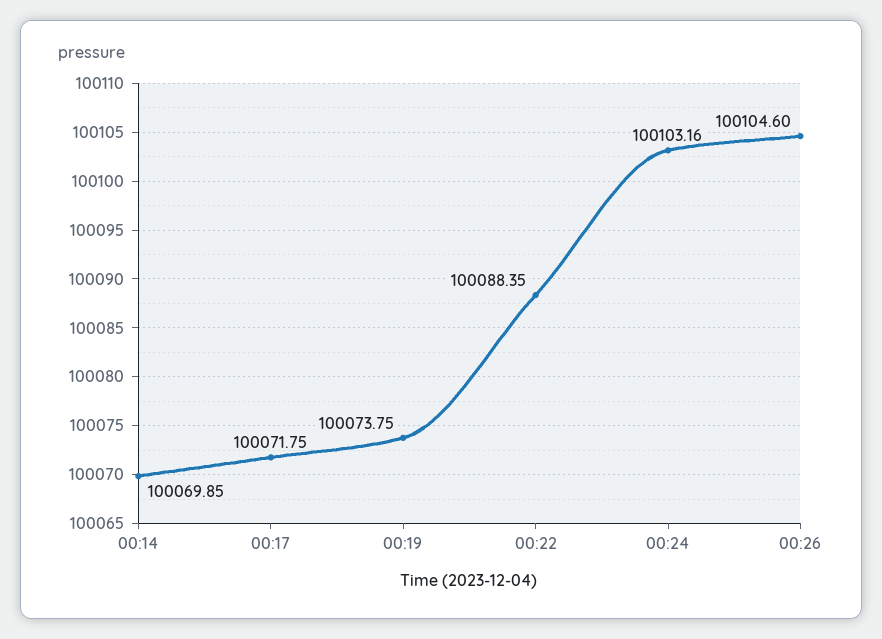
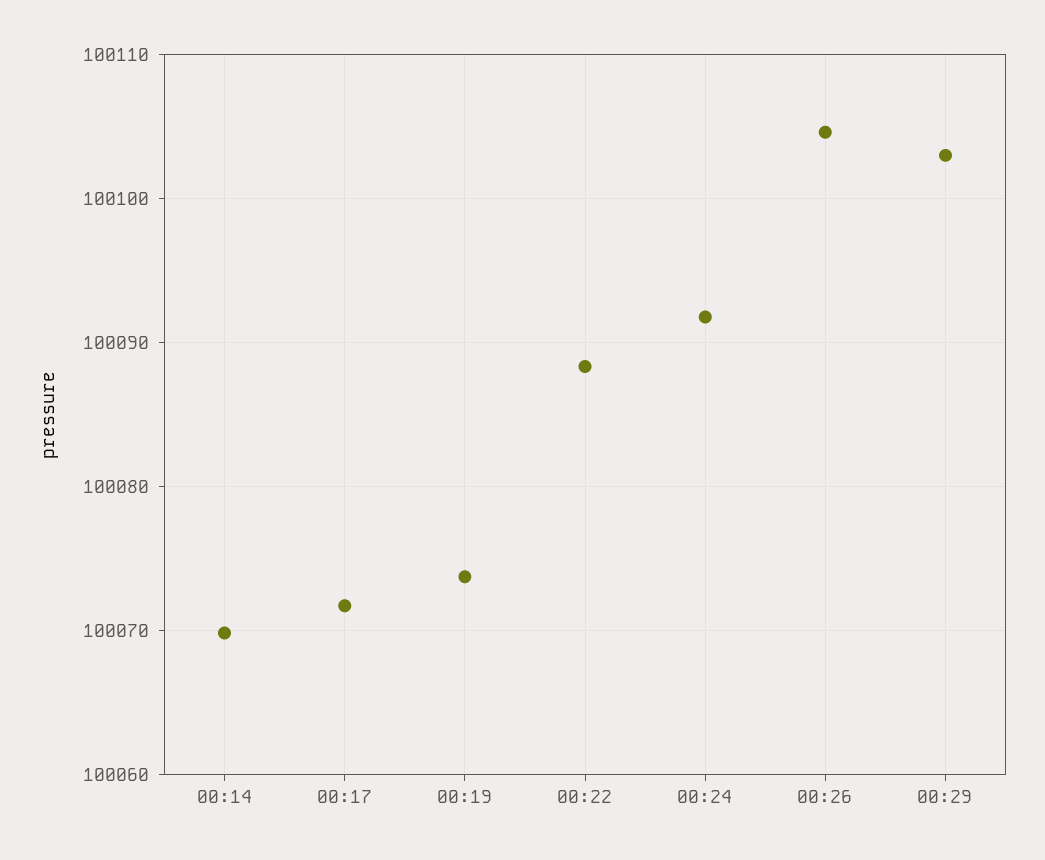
00:24: 100103.16 -> 100092
00:29: none -> 100103

